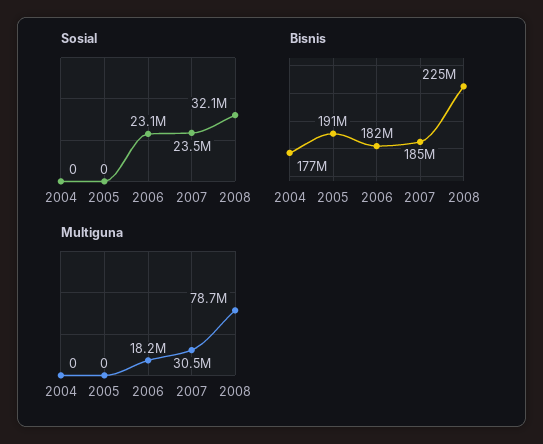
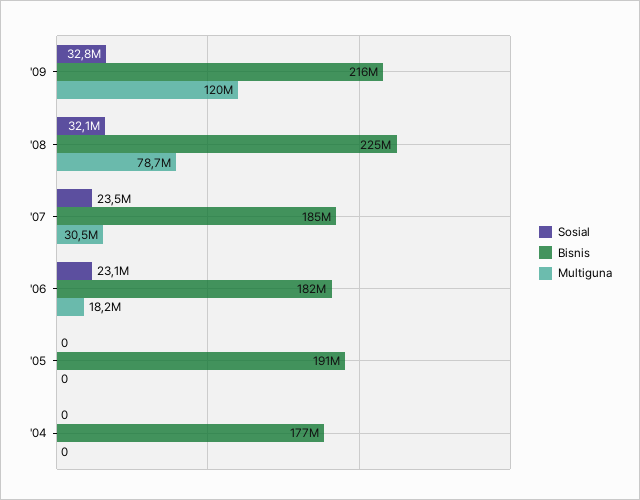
Sosial, '09: none -> 32800000
Bisnis, '09: none -> 216000000
Multiguna, '09: none -> 120000000

